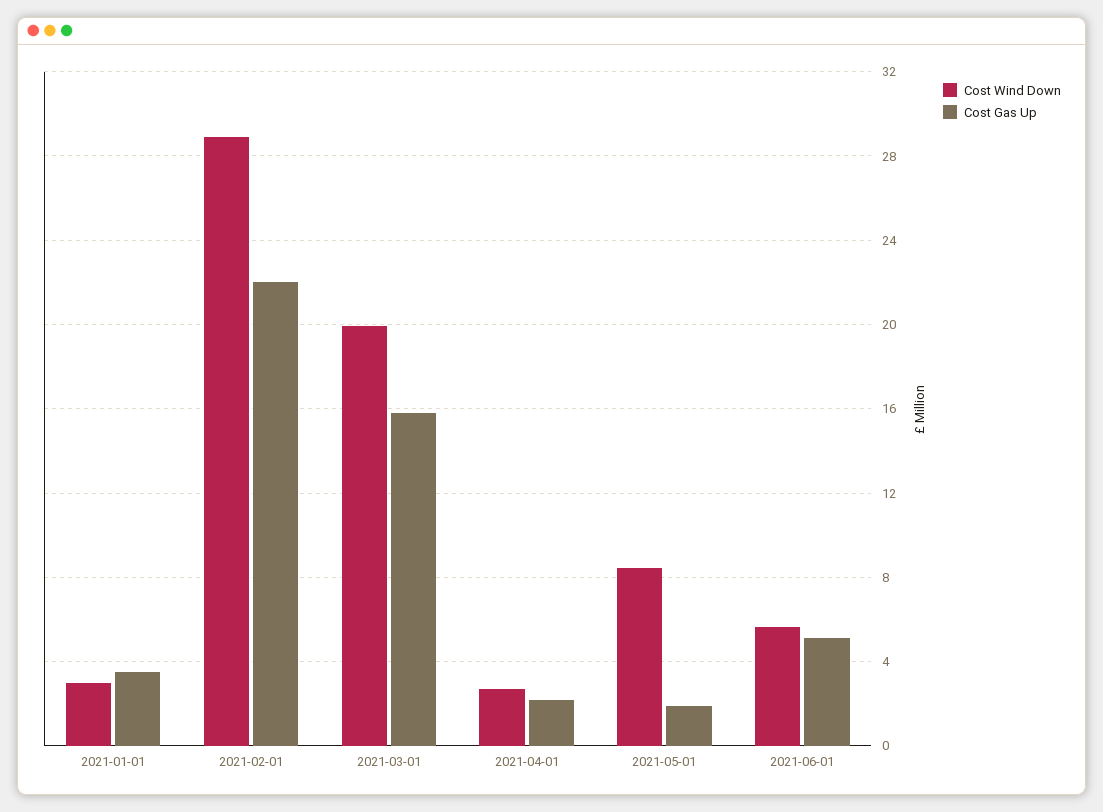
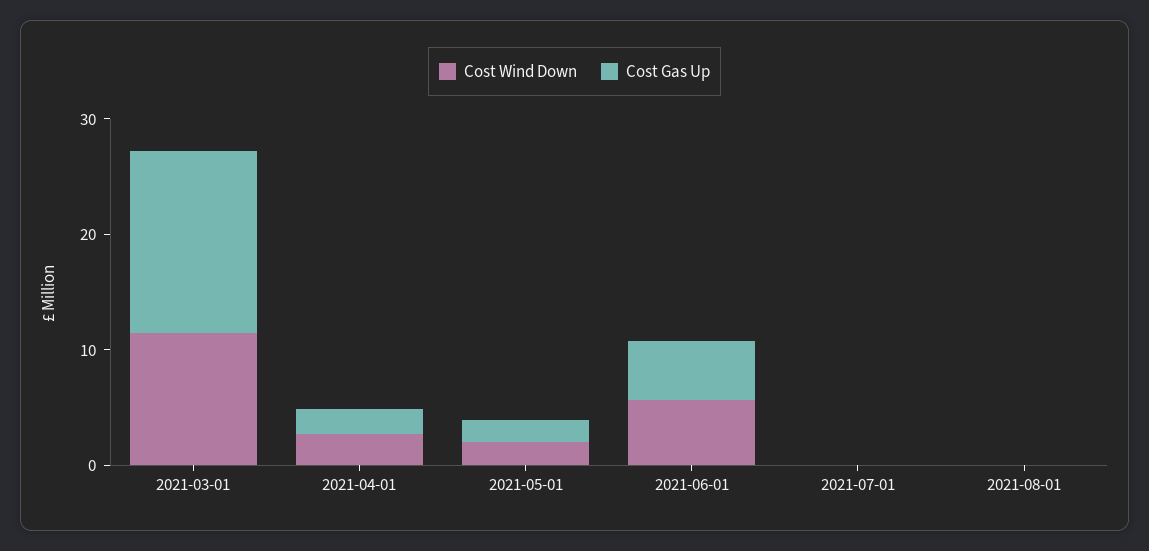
Cost Wind Down, 2021-01-01: 3 -> none
Cost Gas Up, 2021-01-01: 3.5 -> none
Cost Wind Down, 2021-02-01: 29 -> none
Cost Gas Up, 2021-02-01: 22 -> none
Cost Wind Down, 2021-03-01: 20 -> 12
Cost Wind Down, 2021-05-01: 8.5 -> 2
Cost Wind Down, 2021-07-01: none -> 0
Cost Gas Up, 2021-07-01: none -> 0
Cost Wind Down, 2021-08-01: none -> 0
Cost Gas Up, 2021-08-01: none -> 0

